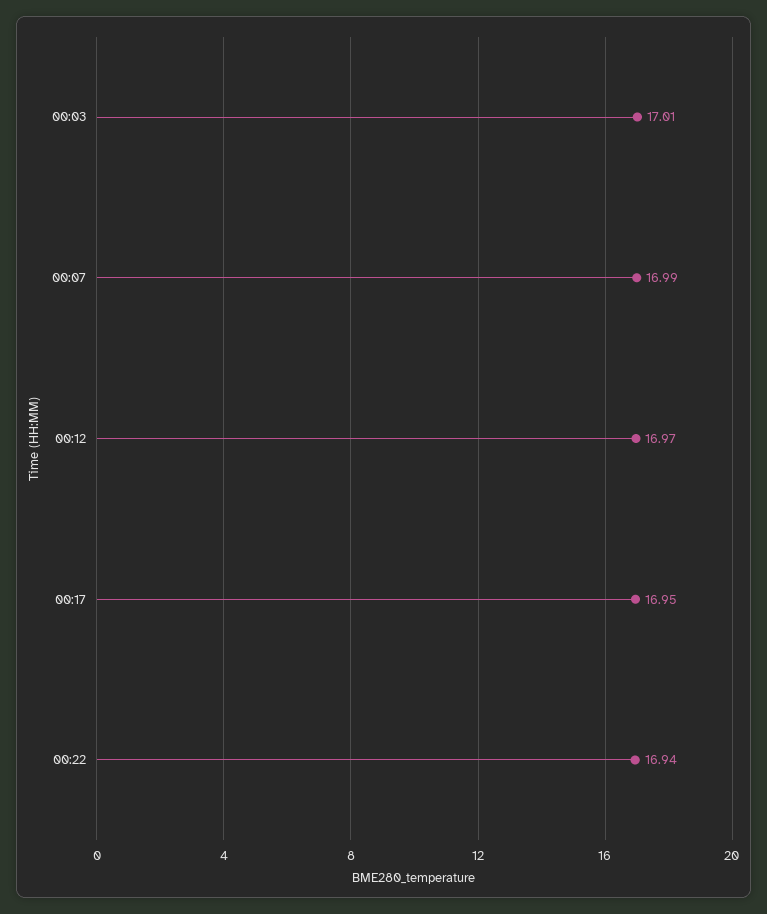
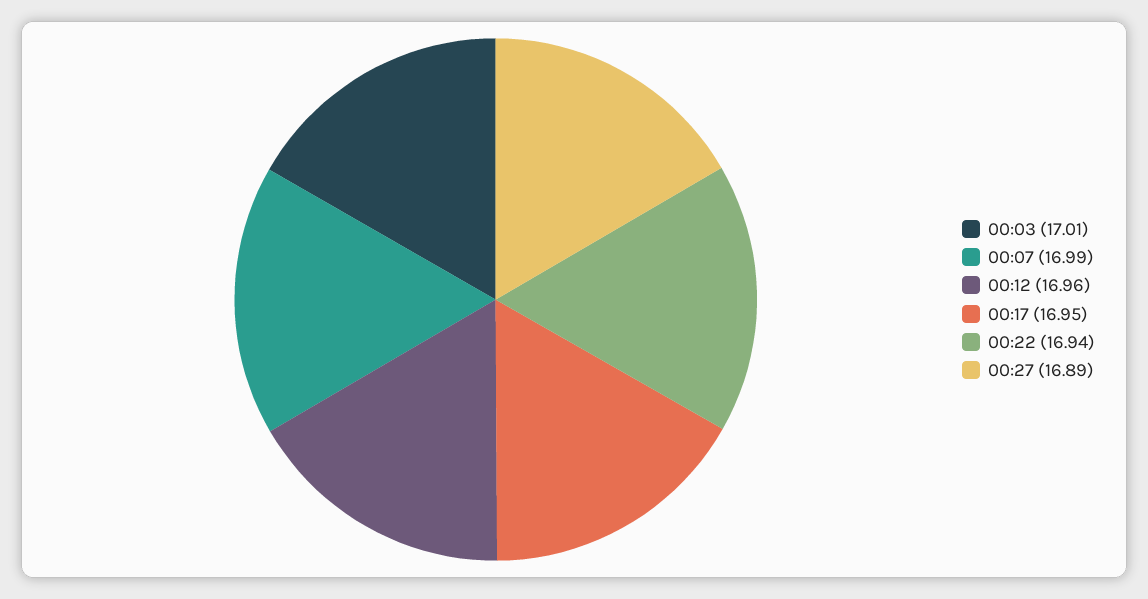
00:12: 16.97 -> 16.96
00:27: none -> 16.89

